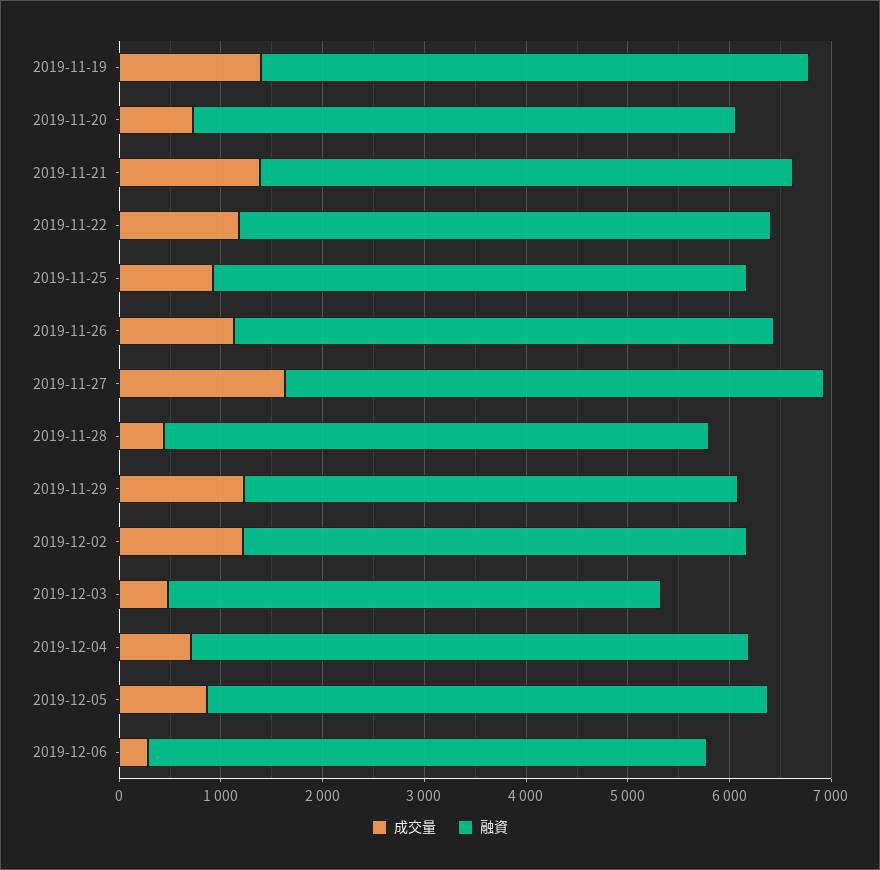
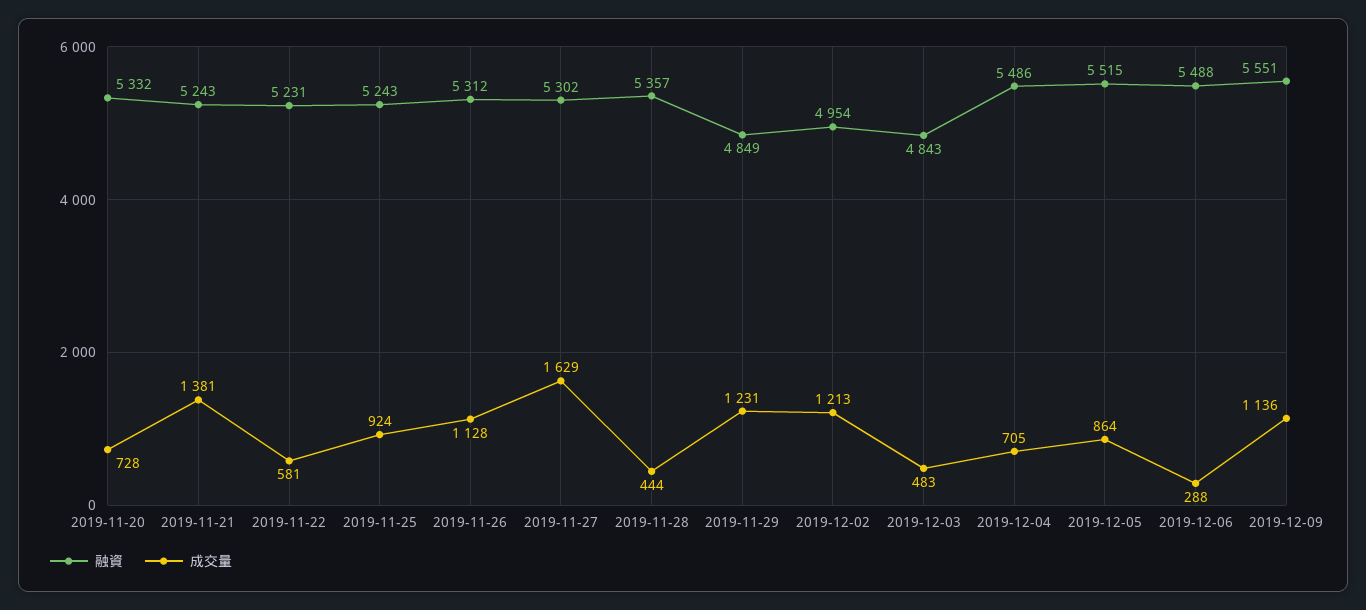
成交量, 2019-11-19: 1400 -> none
融資, 2019-11-19: 5400 -> none
成交量, 2019-11-22: 1200 -> 581
融資, 2019-12-09: none -> 5551
成交量, 2019-12-09: none -> 1136

